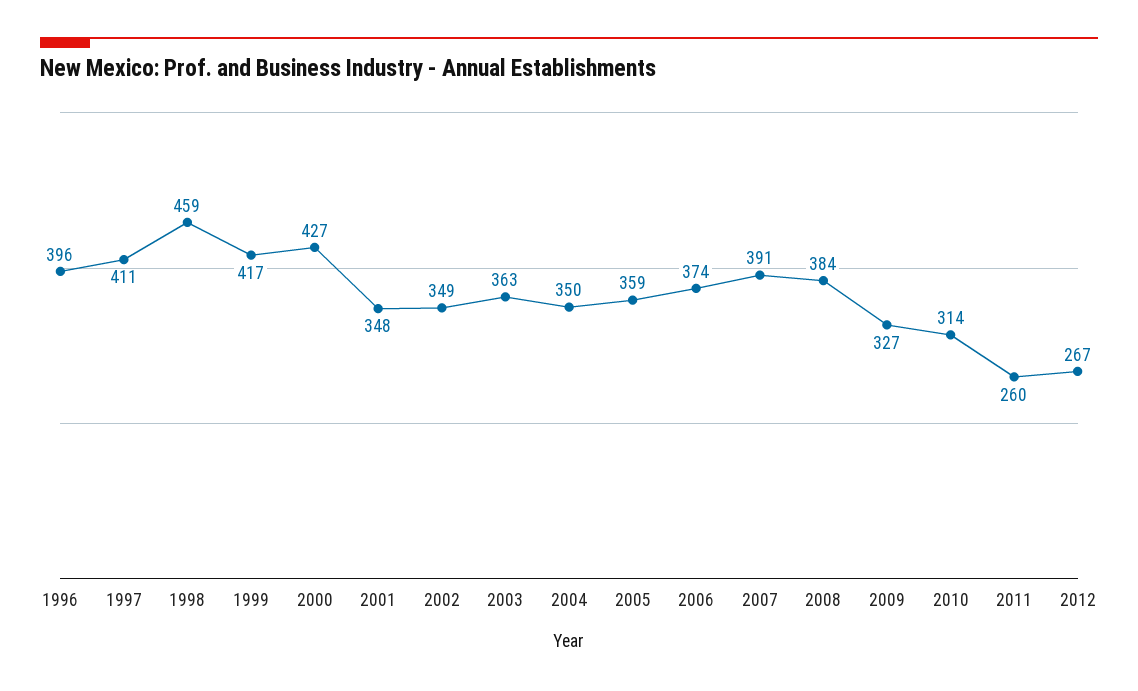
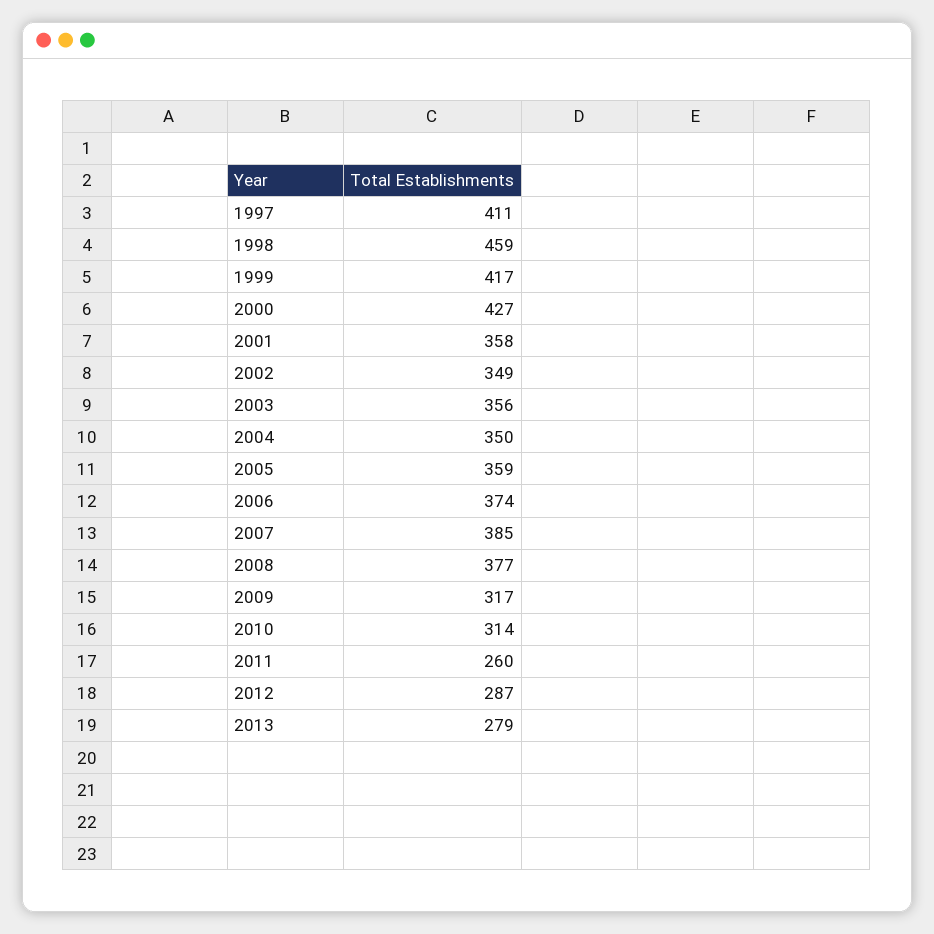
1996: 396 -> none
2001: 348 -> 358
2003: 363 -> 356
2007: 391 -> 385
2008: 384 -> 377
2009: 327 -> 317
2012: 267 -> 287
2013: none -> 279

